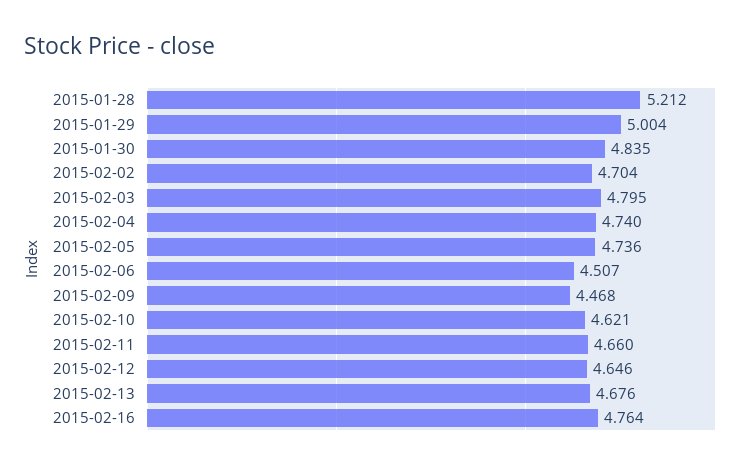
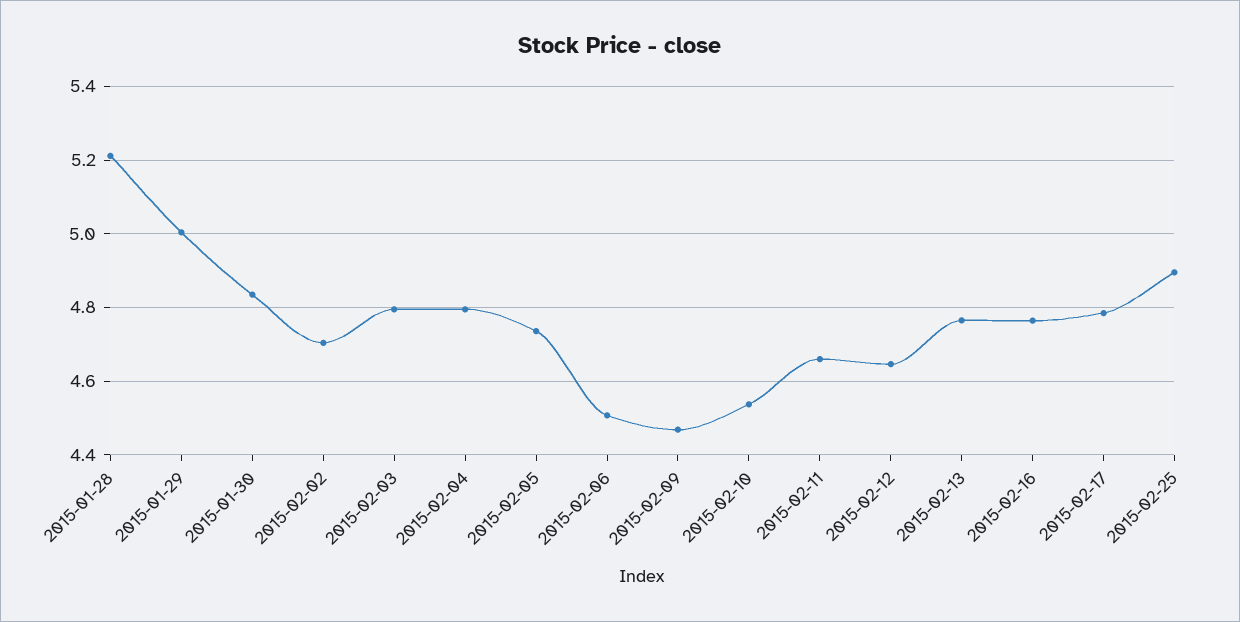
2015-02-04: 4.74 -> 4.8
2015-02-10: 4.621 -> 4.54
2015-02-13: 4.676 -> 4.76
2015-02-17: none -> 4.78
2015-02-25: none -> 4.9

